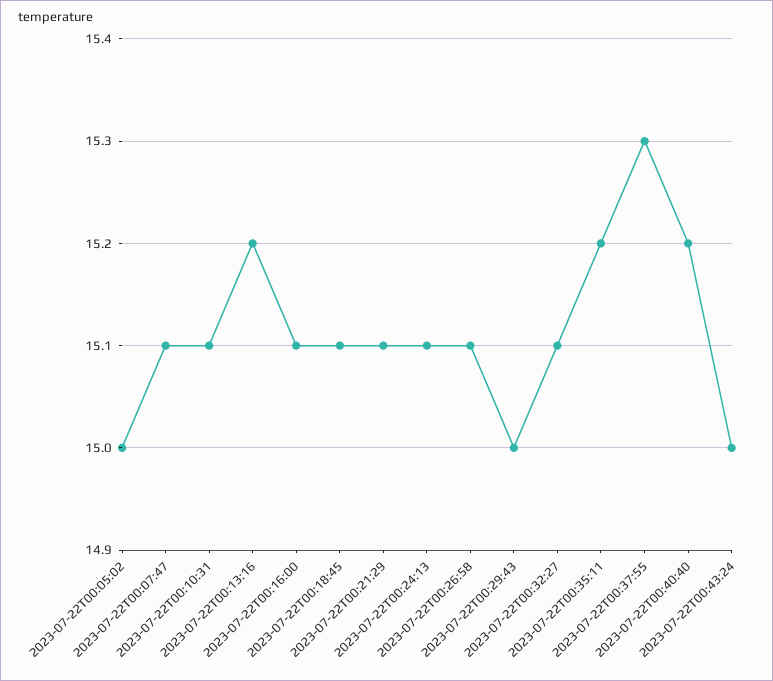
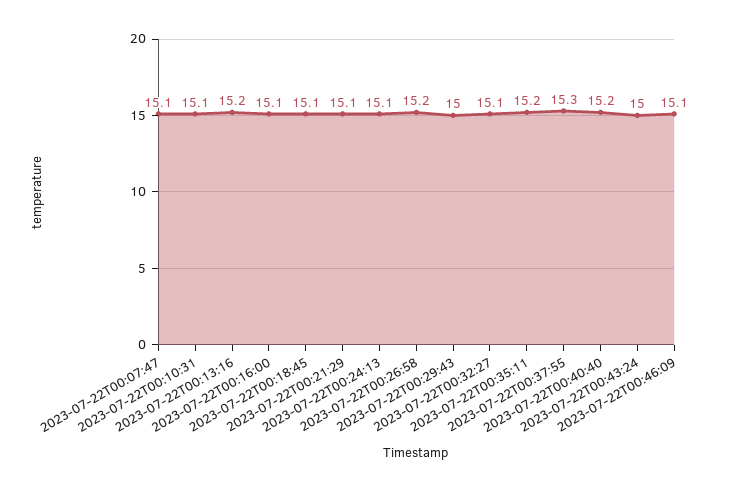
2023-07-22T00:05:02: 15 -> none
2023-07-22T00:26:58: 15.1 -> 15.2
2023-07-22T00:46:09: none -> 15.1

